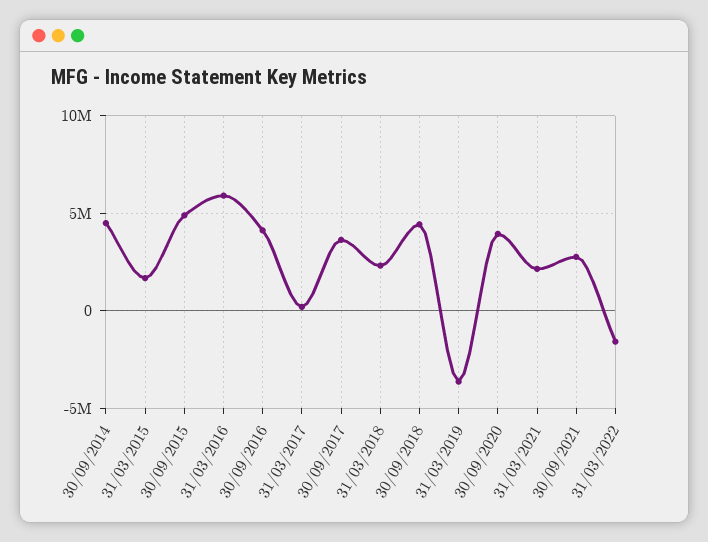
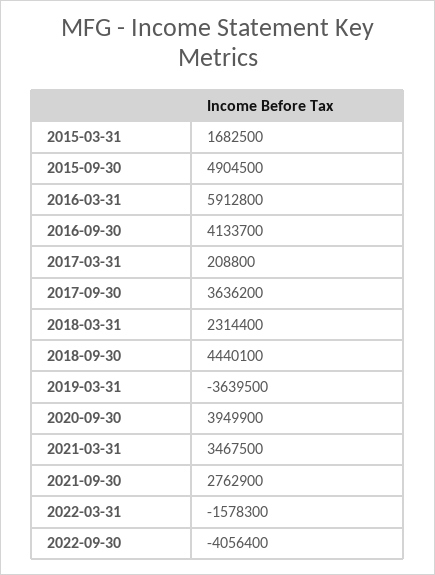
30/09/2014: 4500000 -> none
31/03/2021: 2000000 -> 3467500
2022-09-30: none -> -4056400

